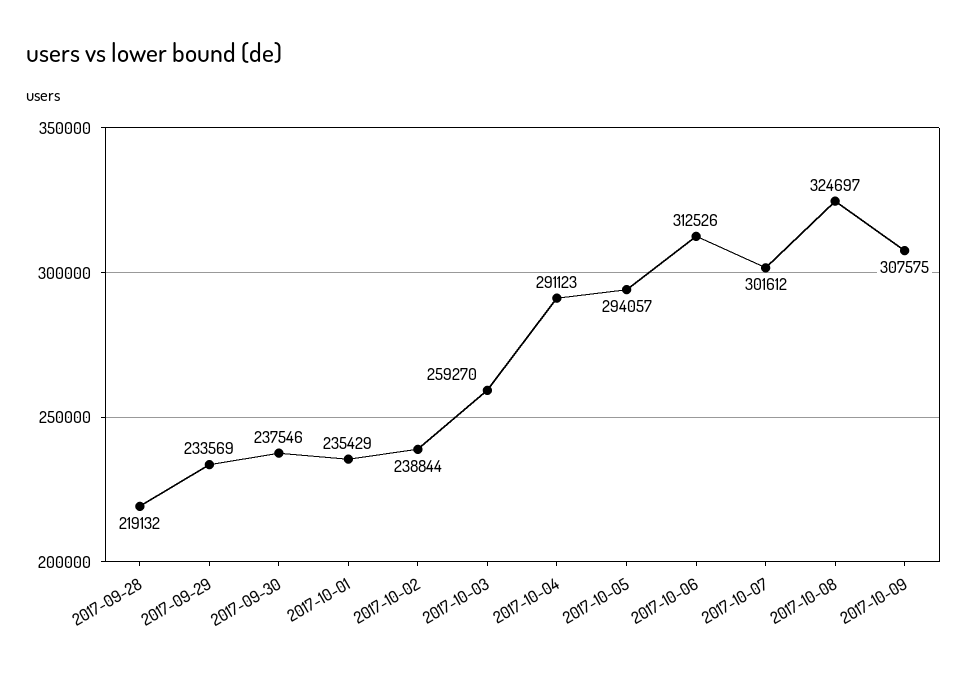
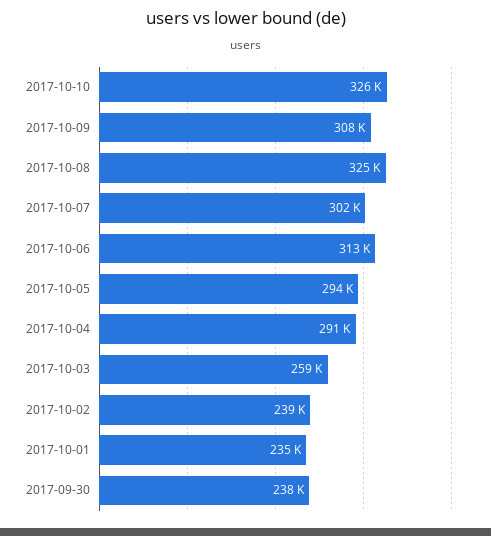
2017-09-28: 219132 -> none
2017-09-29: 233569 -> none
2017-10-10: none -> 326000

